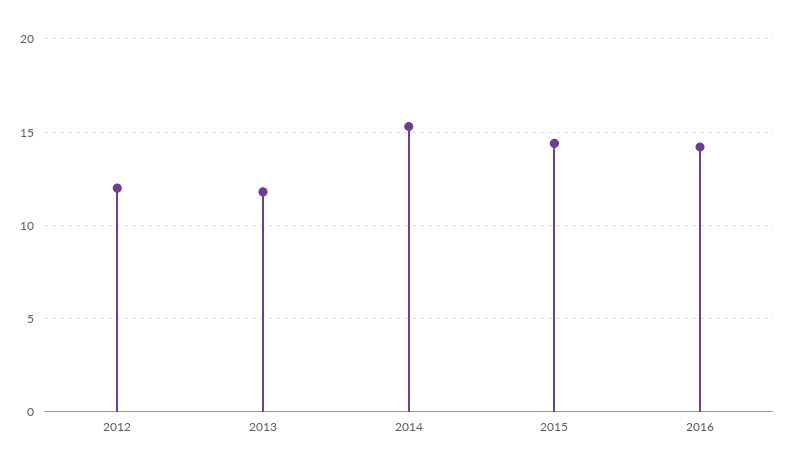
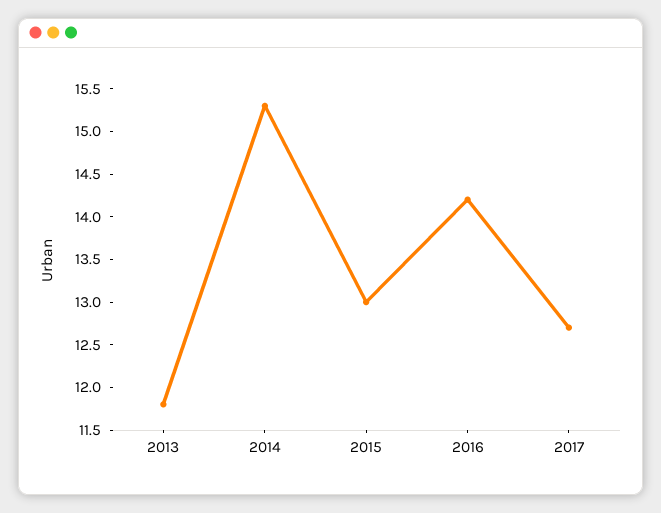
2012: 12 -> none
2015: 14.5 -> 13
2017: none -> 12.7

